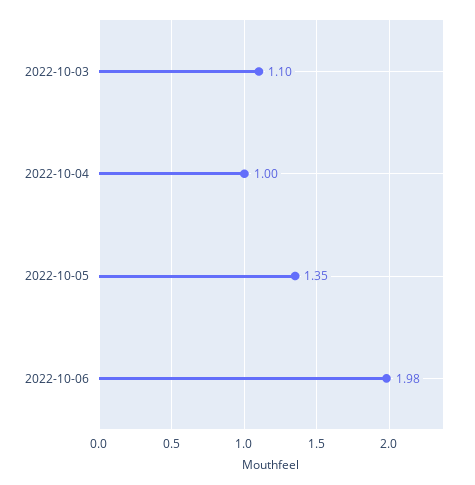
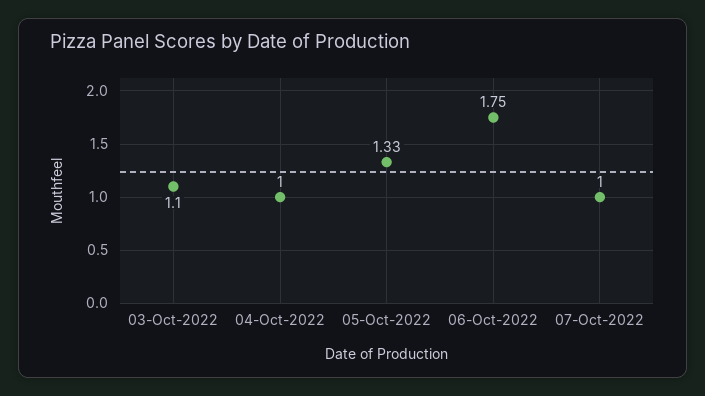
2022-10-05: 1.35 -> 1.33
2022-10-06: 1.98 -> 1.75
07-Oct-2022: none -> 1

